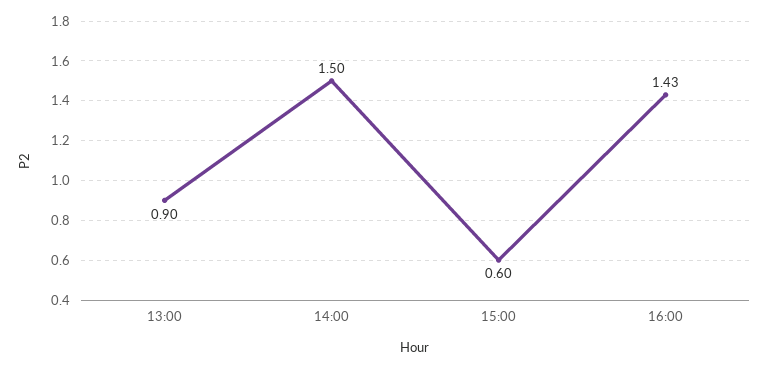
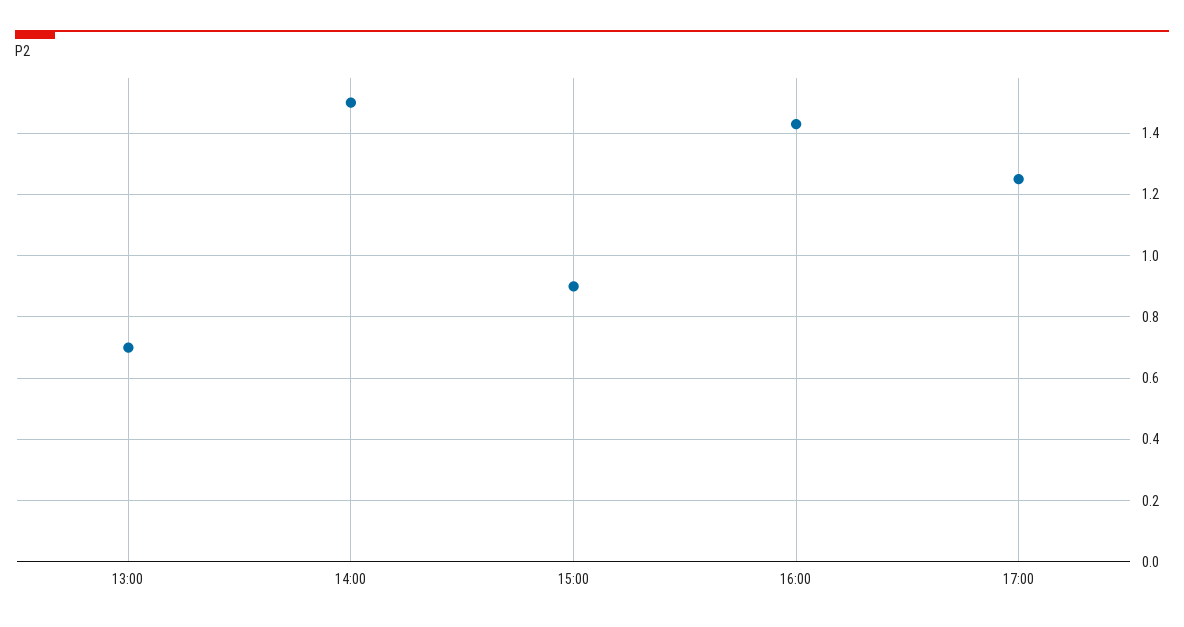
13:00: 0.9 -> 0.7
15:00: 0.6 -> 0.9
17:00: none -> 1.25

